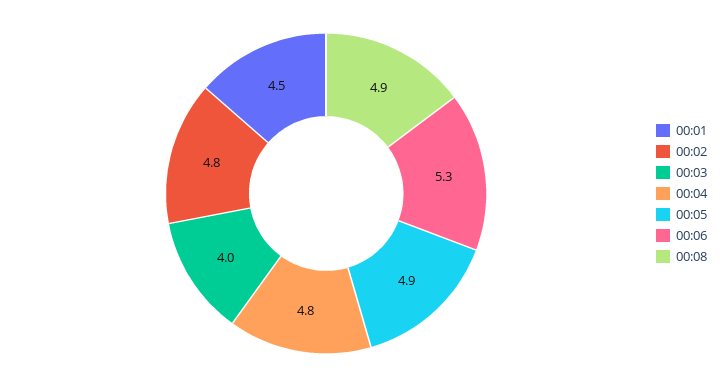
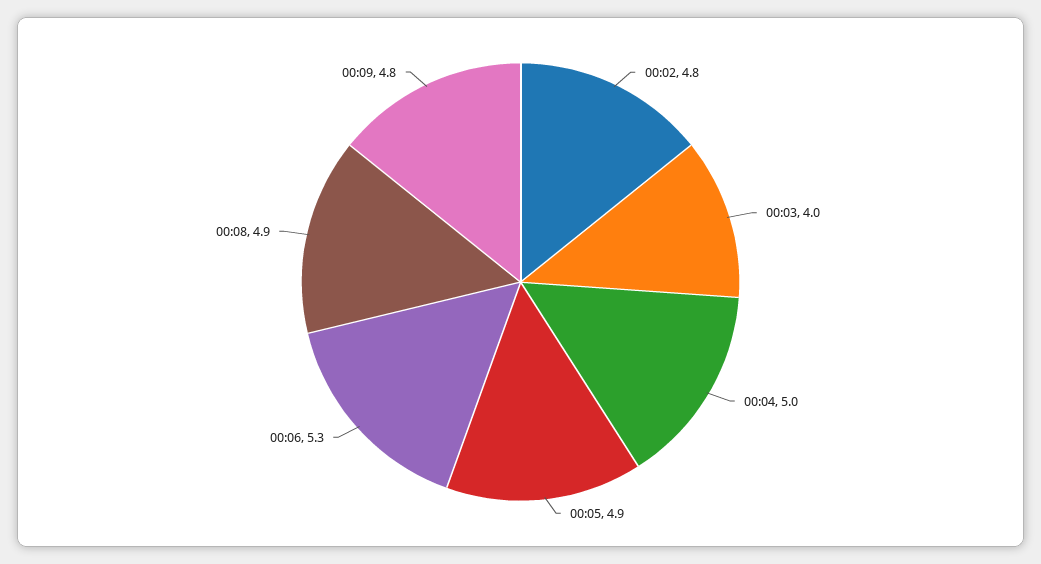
00:01: 4.5 -> none
00:04: 4.8 -> 5
00:09: none -> 4.8

